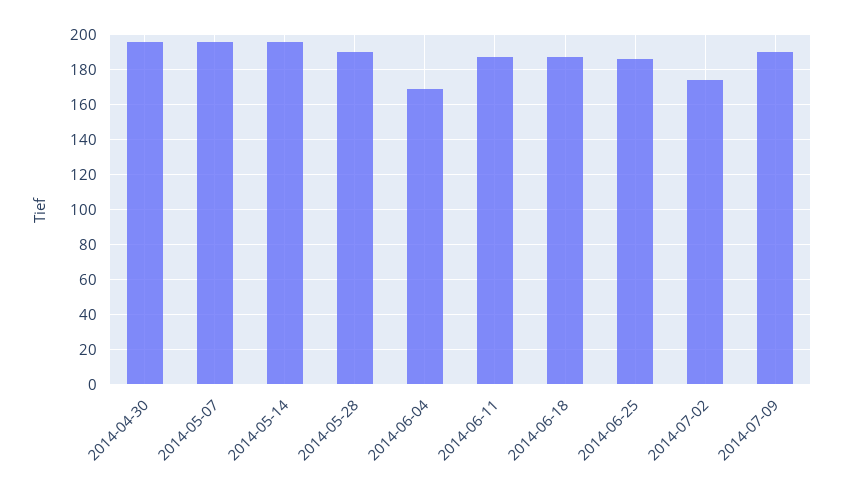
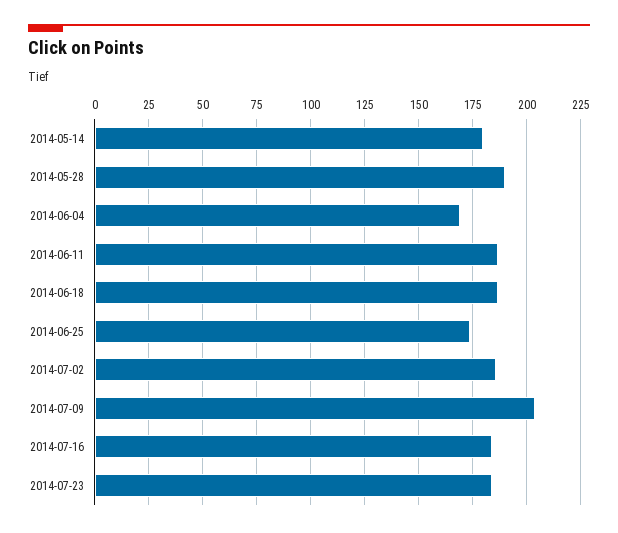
2014-04-30: 195 -> none
2014-05-07: 195 -> none
2014-05-14: 195 -> 180
2014-06-25: 185 -> 175
2014-07-02: 175 -> 185
2014-07-09: 190 -> 205
2014-07-16: none -> 185
2014-07-23: none -> 185

